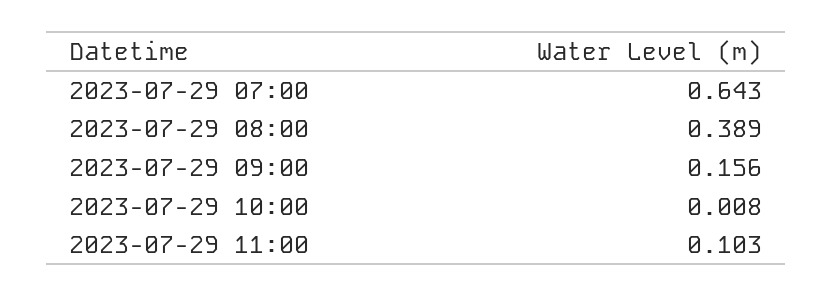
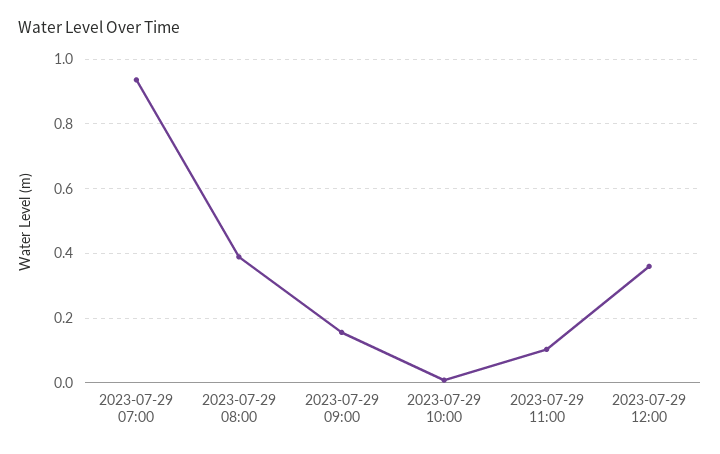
2023-07-29 07:00: 0.643 -> 0.94
2023-07-29 12:00: none -> 0.36

